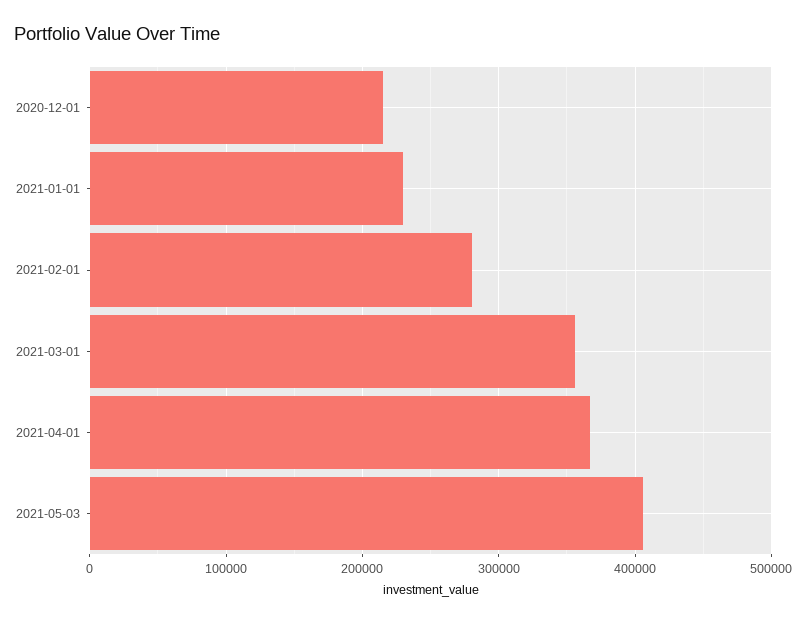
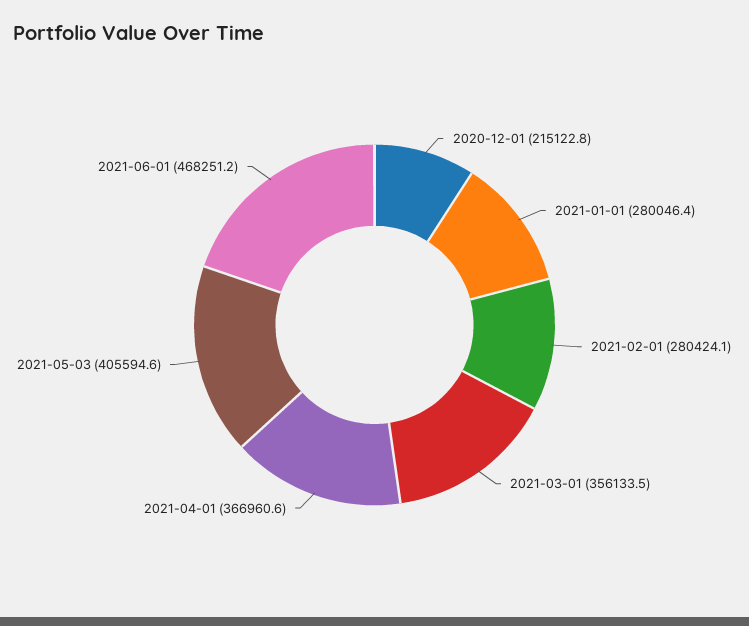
2021-01-01: 230000 -> 280046.4
2021-06-01: none -> 468251.2

